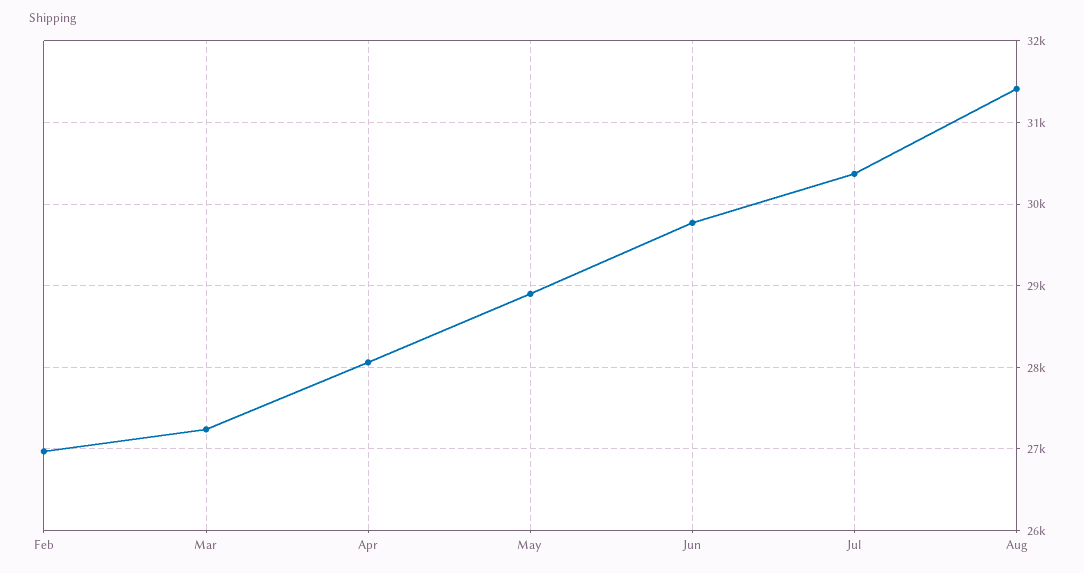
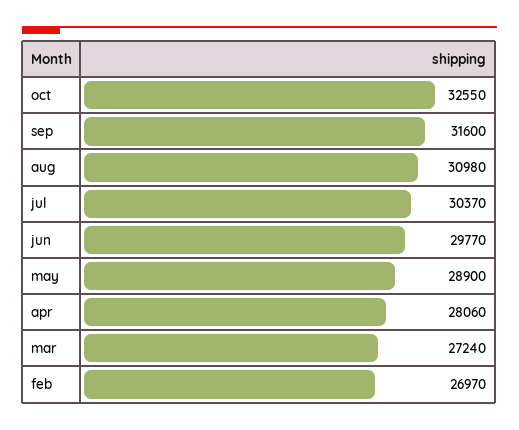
Aug: 31400 -> 30980
oct: none -> 32550
sep: none -> 31600

